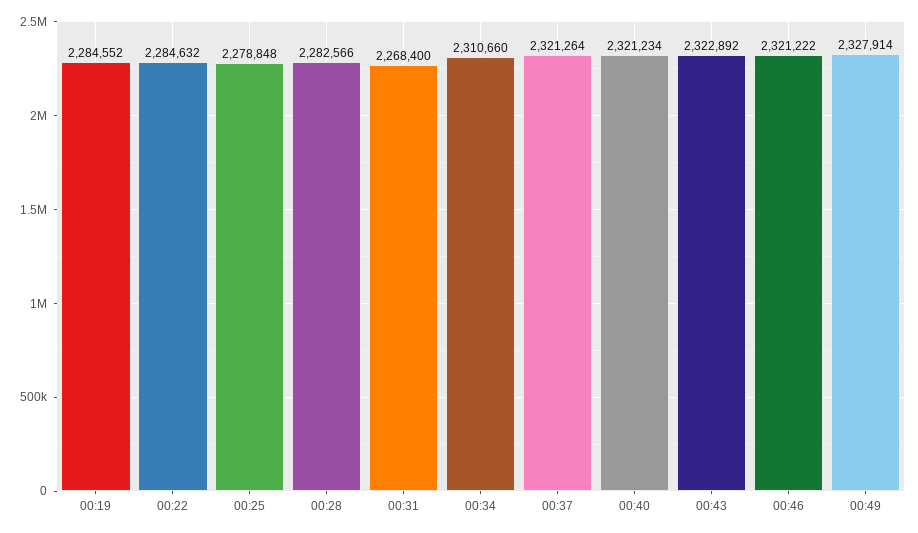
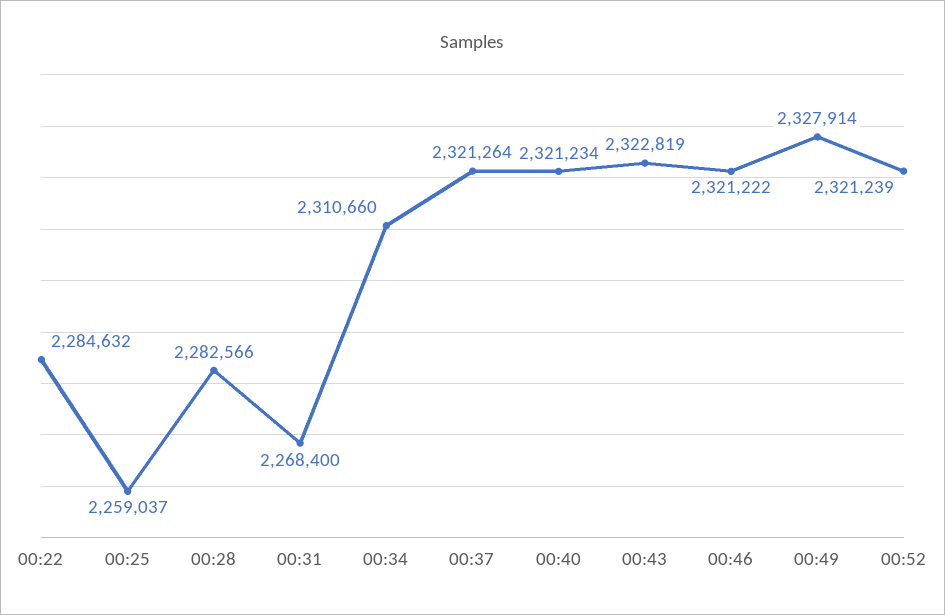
00:19: 2284552 -> none
00:25: 2278848 -> 2259037
00:43: 2322892 -> 2322819
00:52: none -> 2321239

